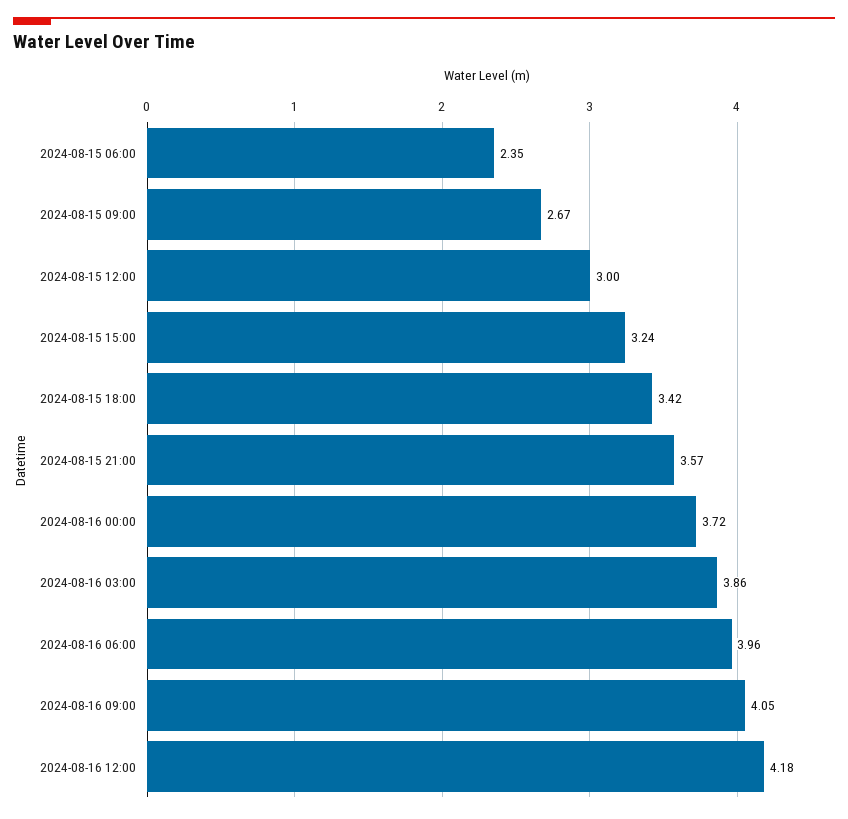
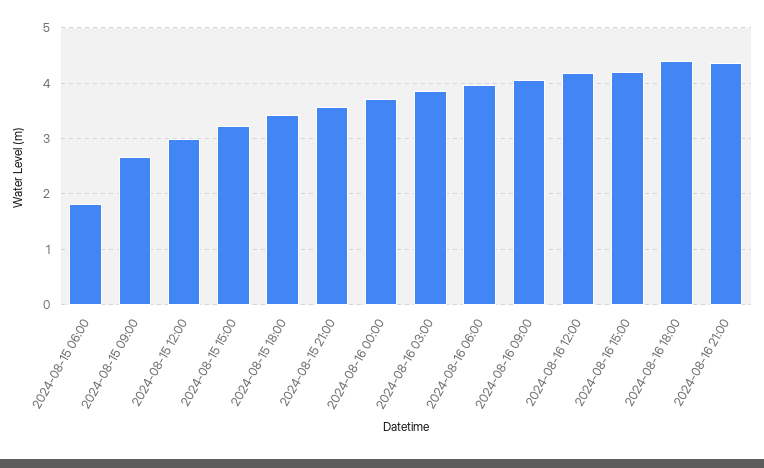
2024-08-15 06:00: 2.35 -> 1.8
2024-08-16 15:00: none -> 4.2
2024-08-16 18:00: none -> 4.4
2024-08-16 21:00: none -> 4.4

